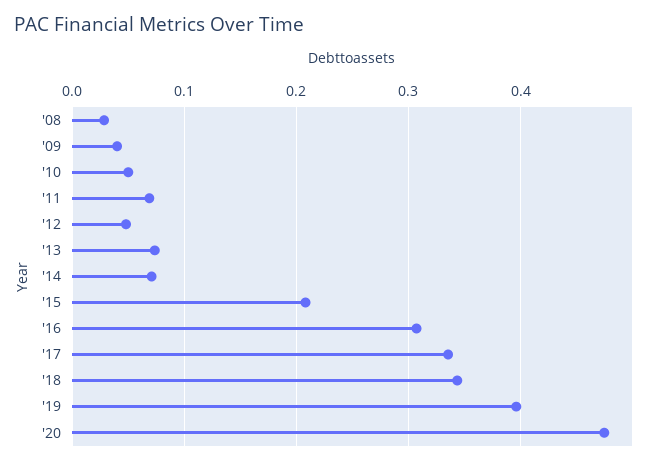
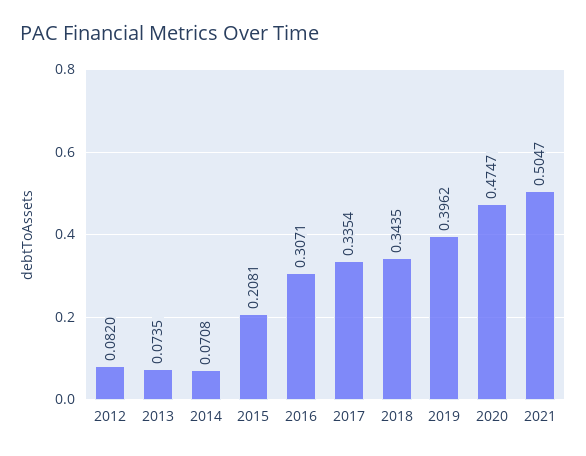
'08: 0.03 -> none
'09: 0.04 -> none
'10: 0.05 -> none
'11: 0.07 -> none
'12: 0.05 -> 0.082
2021: none -> 0.5047

